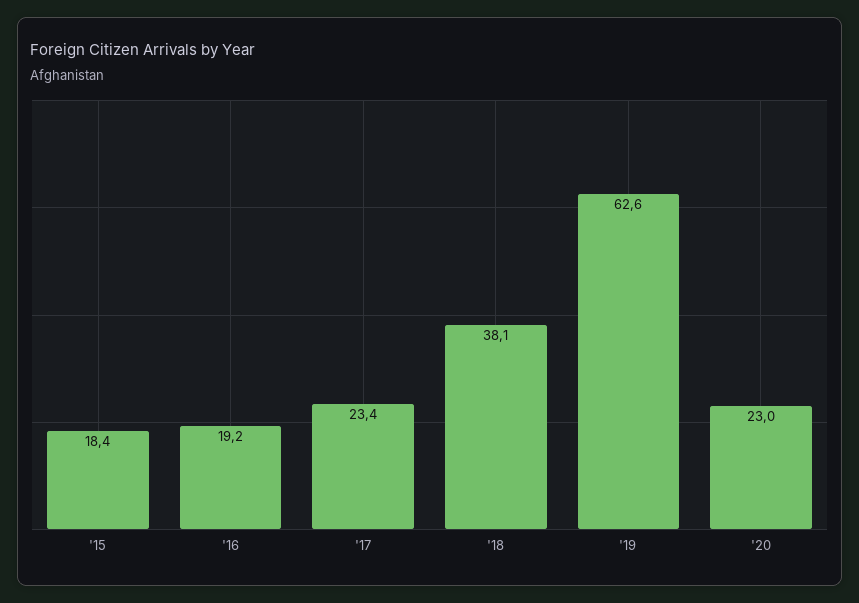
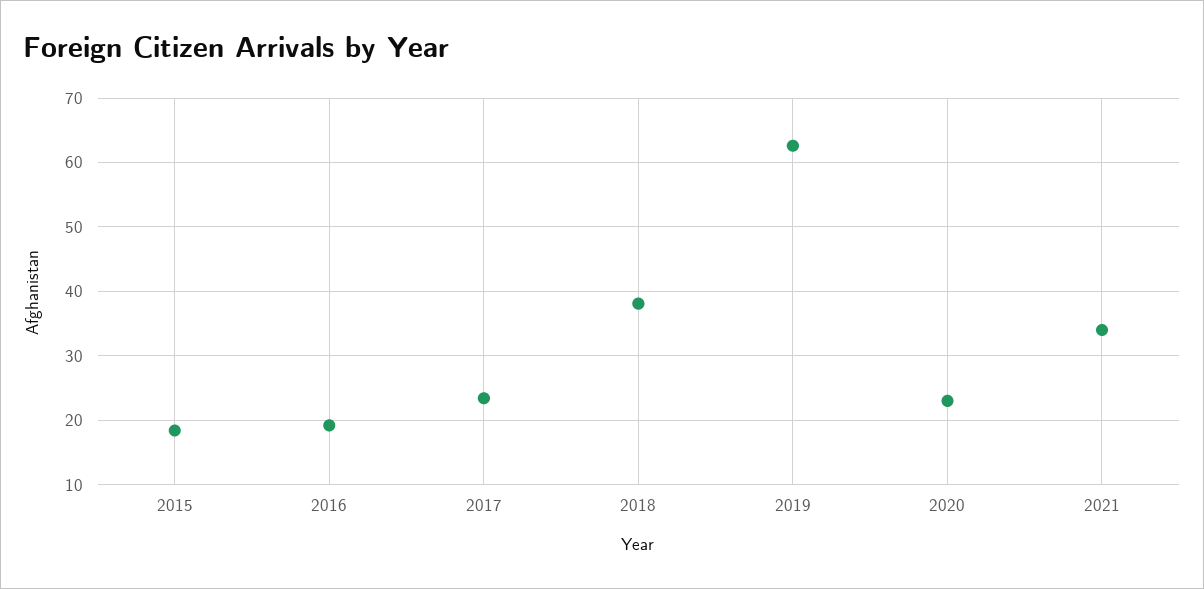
2021: none -> 34

